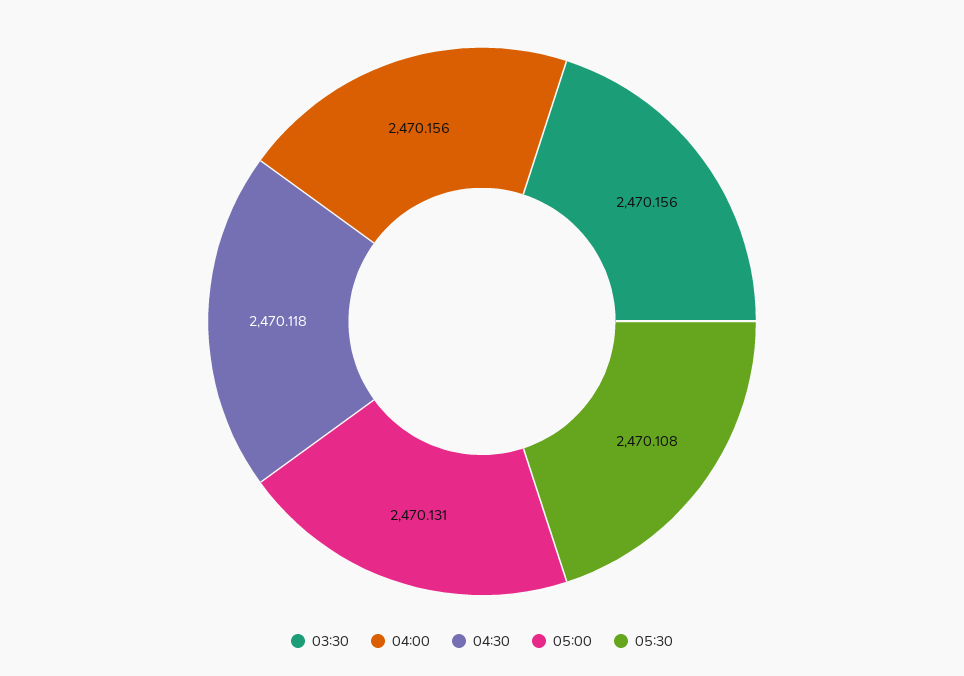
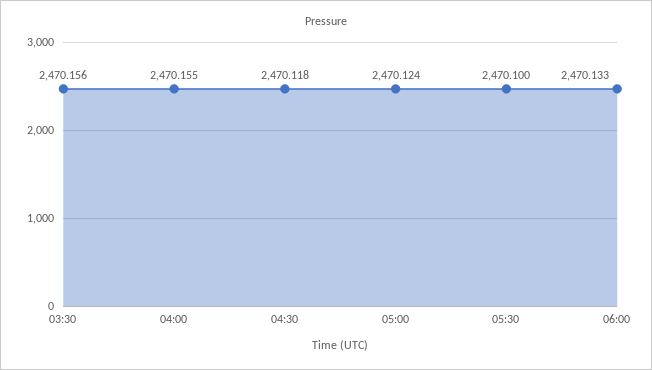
04:00: 2470.156 -> 2470.155
05:00: 2470.131 -> 2470.124
05:30: 2470.108 -> 2470.1
06:00: none -> 2470.133

